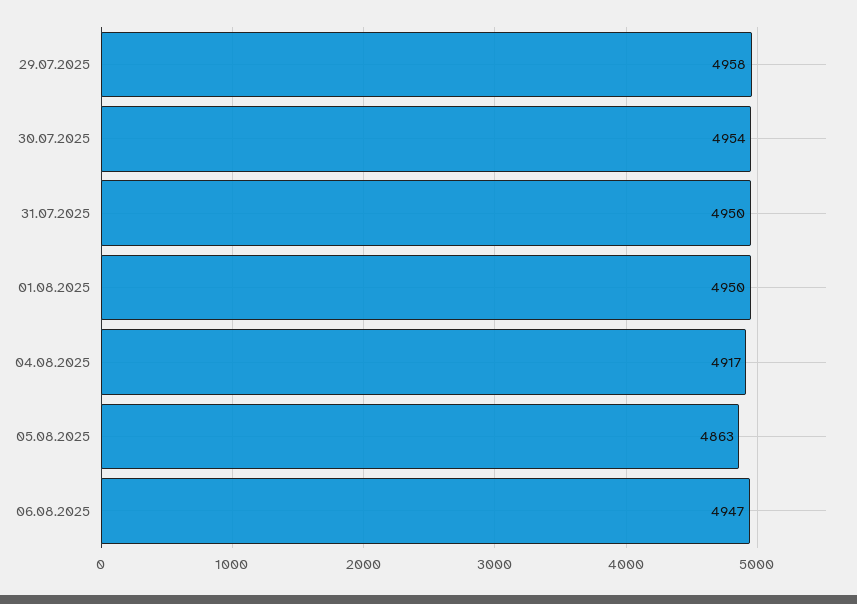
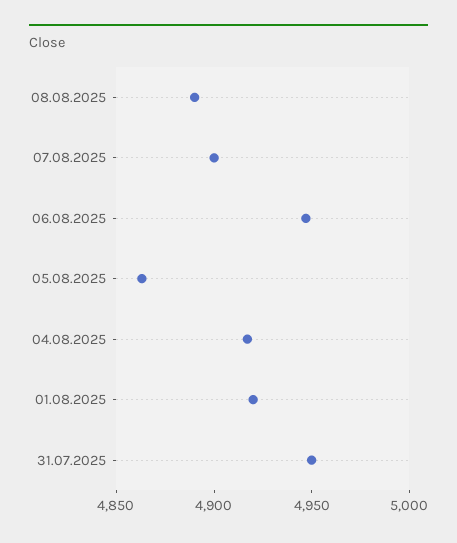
29.07.2025: 4958 -> none
30.07.2025: 4954 -> none
01.08.2025: 4950 -> 4920
08.08.2025: none -> 4890
07.08.2025: none -> 4900

